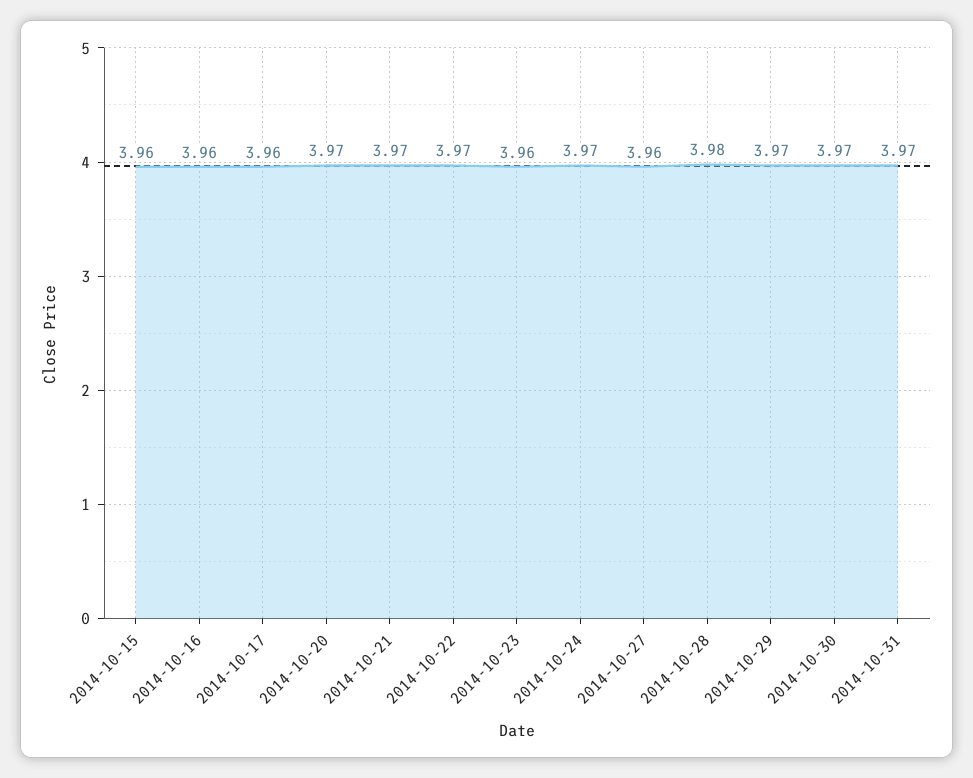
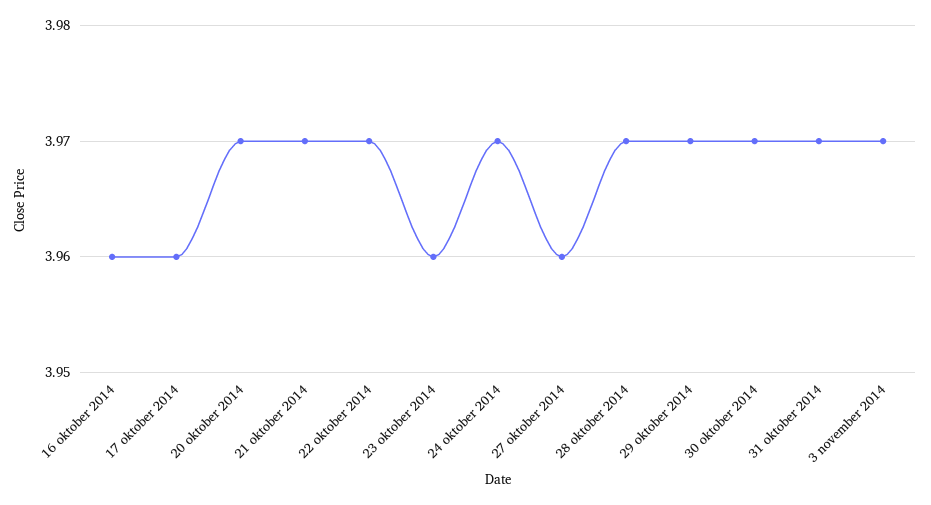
2014-10-15: 3.96 -> none
2014-10-28: 3.98 -> 3.97
3 november 2014: none -> 3.97

